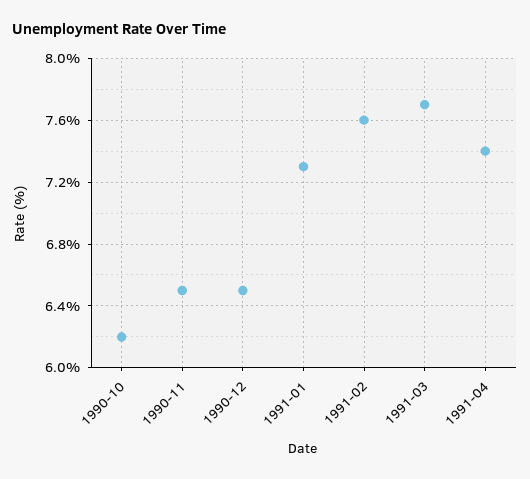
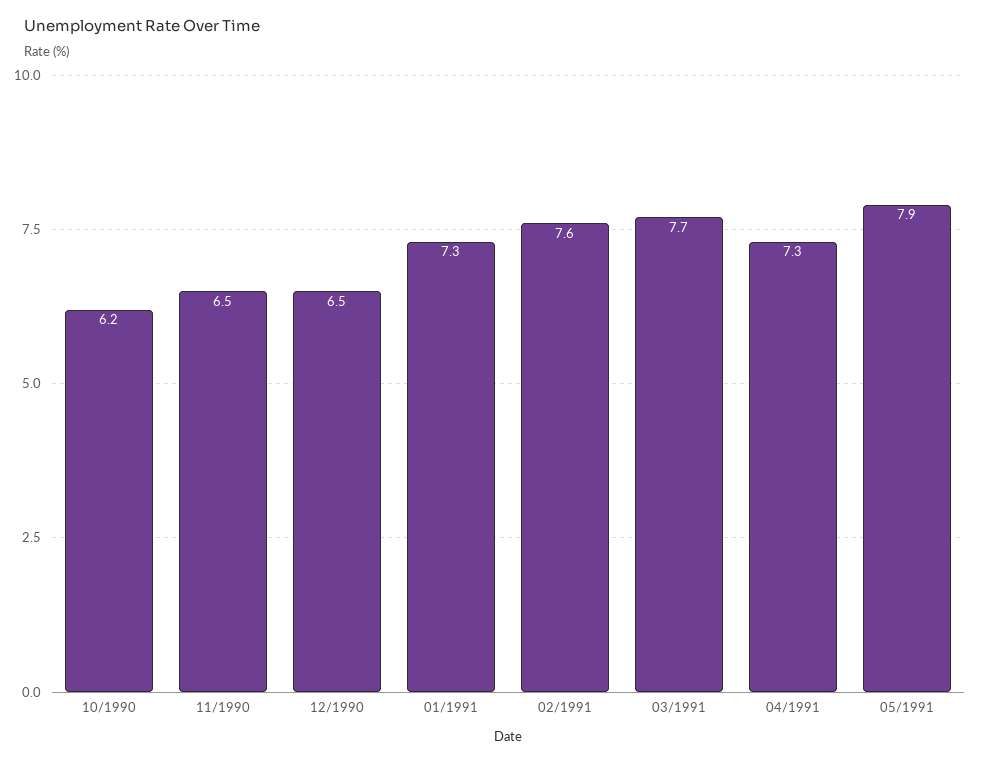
1991-04: 7.4 -> 7.3
05/1991: none -> 7.9

